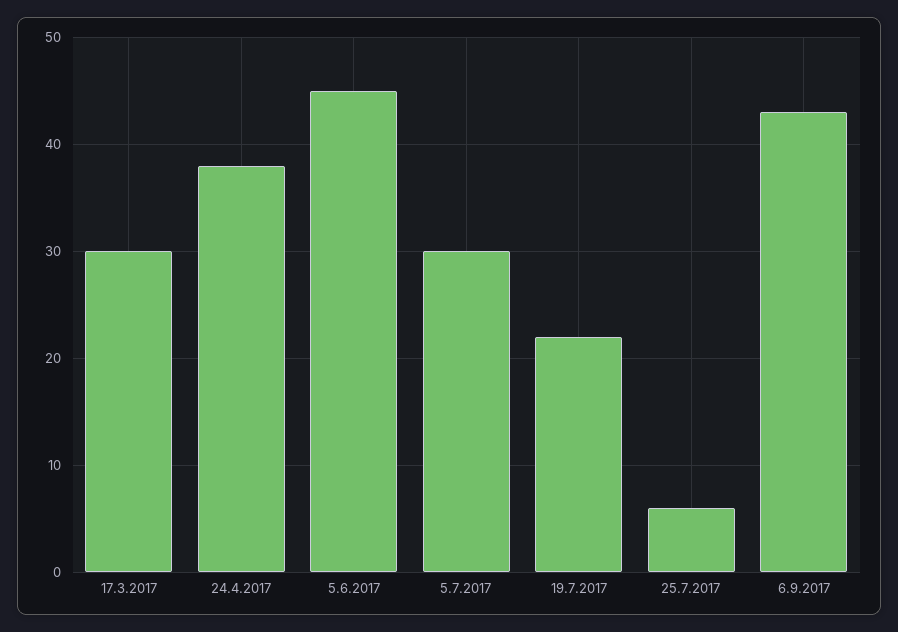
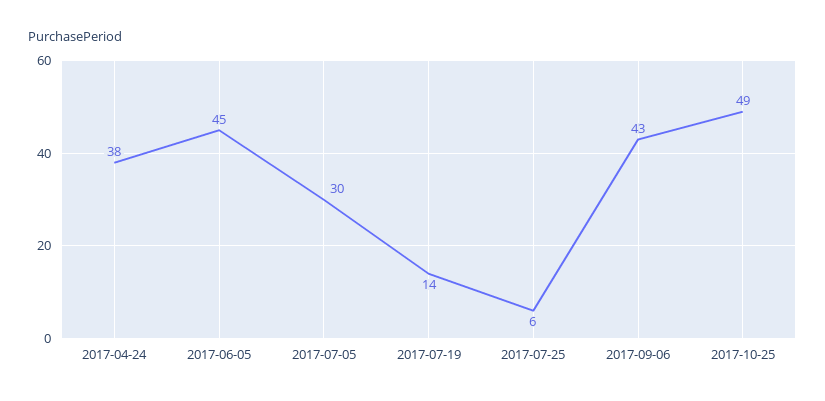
17.3.2017: 30 -> none
19.7.2017: 22 -> 14
2017-10-25: none -> 49

